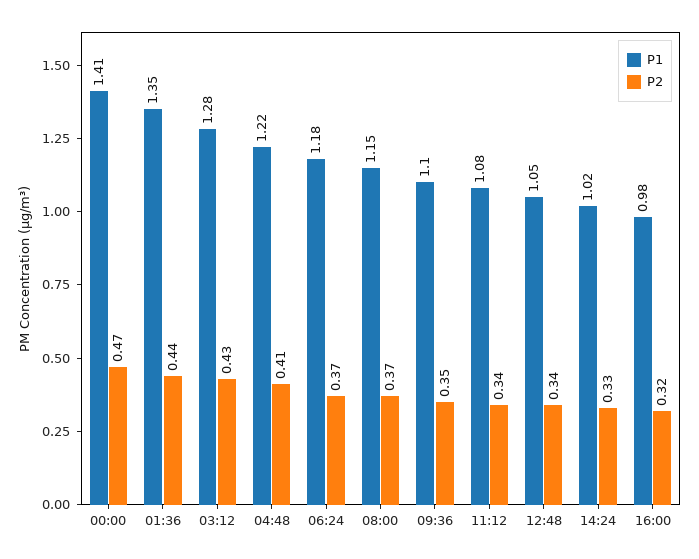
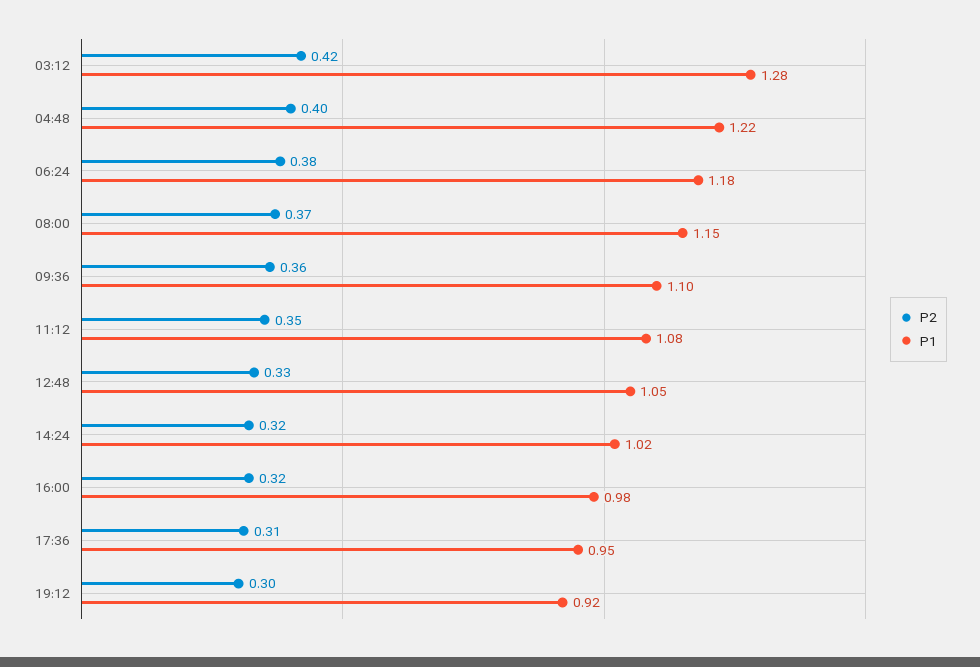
P1, 00:00: 1.41 -> none
P2, 00:00: 0.47 -> none
P1, 01:36: 1.35 -> none
P2, 01:36: 0.44 -> none
P2, 03:12: 0.43 -> 0.42
P2, 04:48: 0.41 -> 0.4
P2, 06:24: 0.37 -> 0.38
P2, 09:36: 0.35 -> 0.36
P2, 11:12: 0.34 -> 0.35
P2, 12:48: 0.34 -> 0.33
P2, 14:24: 0.33 -> 0.32
P2, 17:36: none -> 0.31
P1, 17:36: none -> 0.95
P2, 19:12: none -> 0.3
P1, 19:12: none -> 0.92

